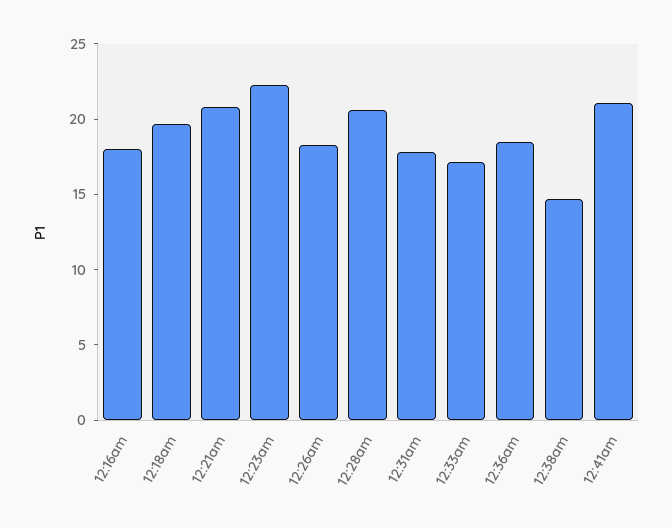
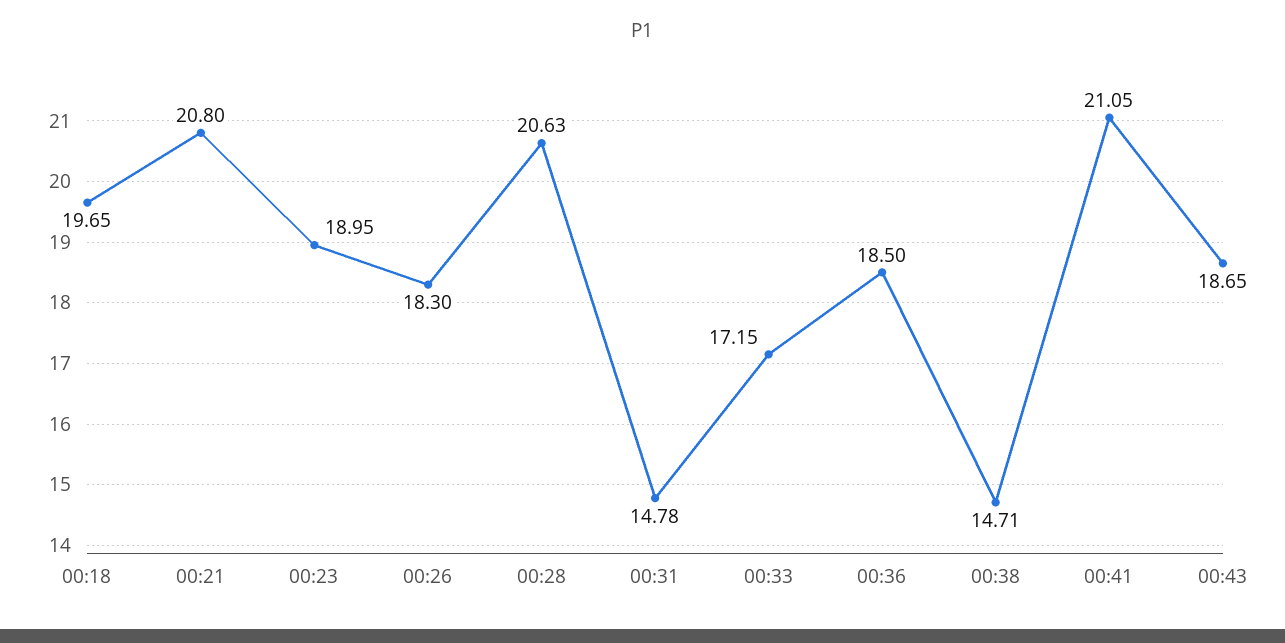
12:16am: 18 -> none
12:23am: 22 -> 18.95
12:31am: 18 -> 14.78
00:43: none -> 18.65

